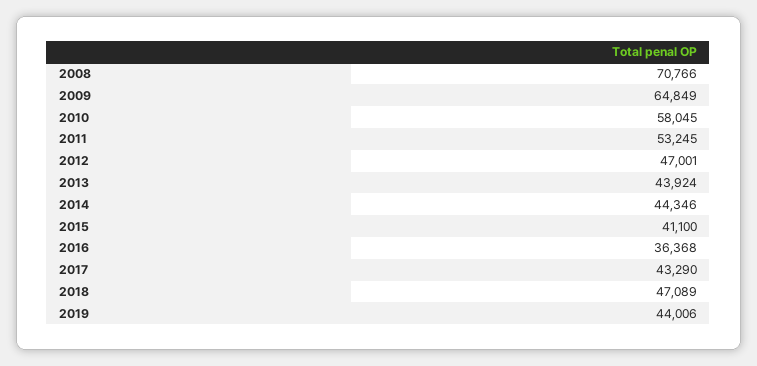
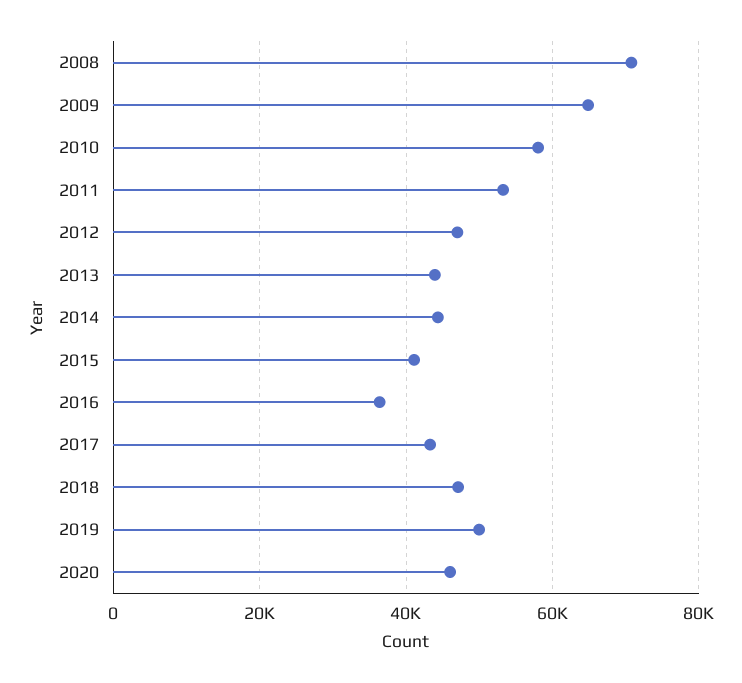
2019: 44006 -> 50000
2020: none -> 46000

